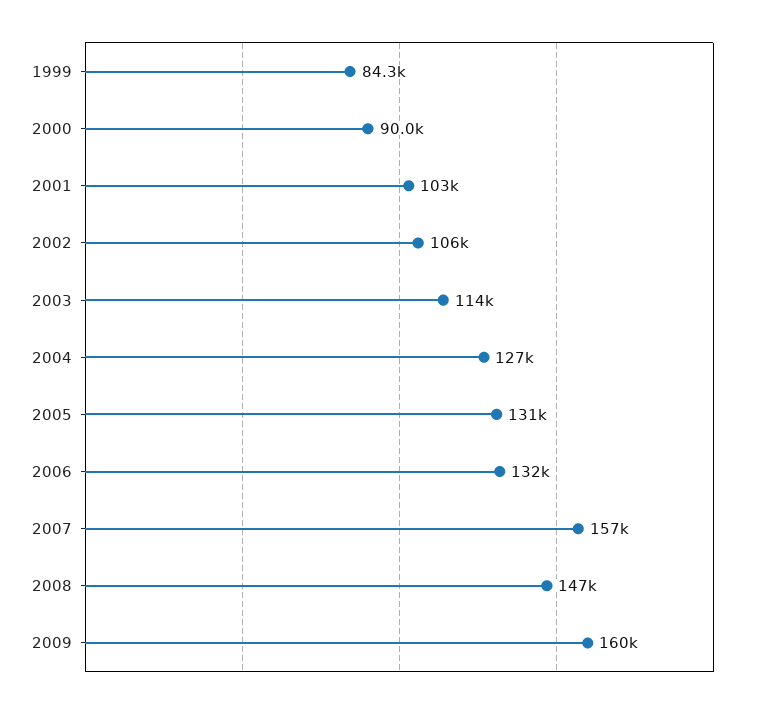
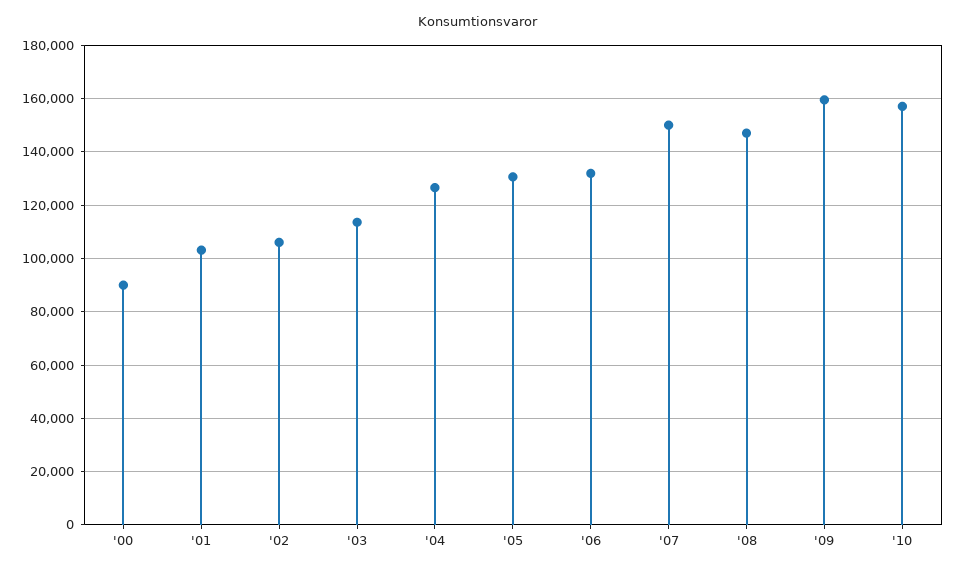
1999: 84300 -> none
2007: 157000 -> 150000
'10: none -> 157500

